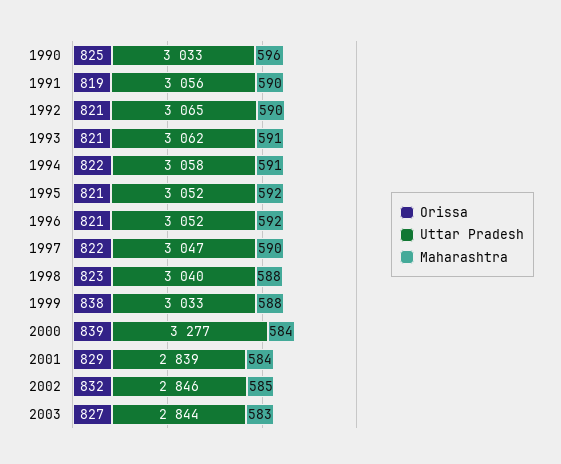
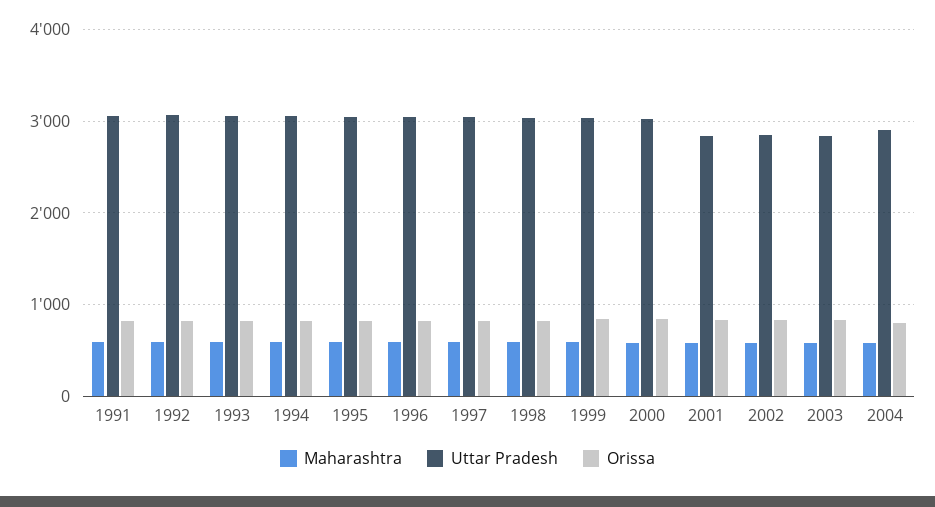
Orissa, 1990: 825 -> none
Uttar Pradesh, 1990: 3033 -> none
Maharashtra, 1990: 596 -> none
Uttar Pradesh, 2000: 3277 -> 3000
Maharashtra, 2004: none -> 600
Uttar Pradesh, 2004: none -> 2900
Orissa, 2004: none -> 800

